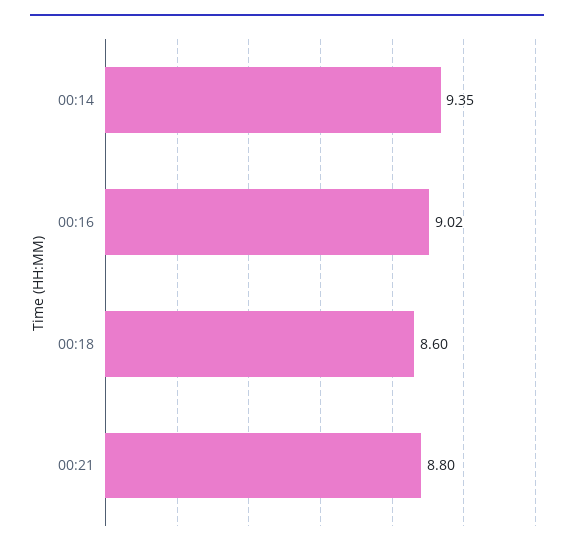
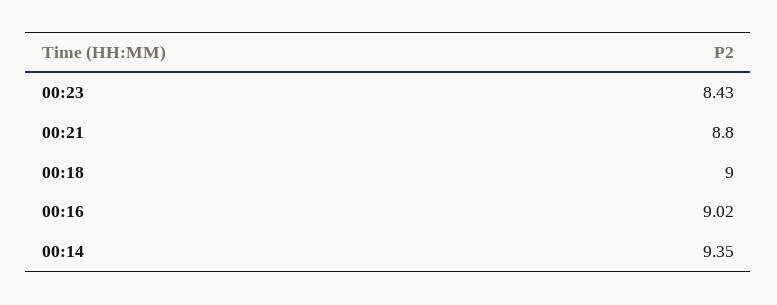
00:18: 8.6 -> 9
00:23: none -> 8.43

